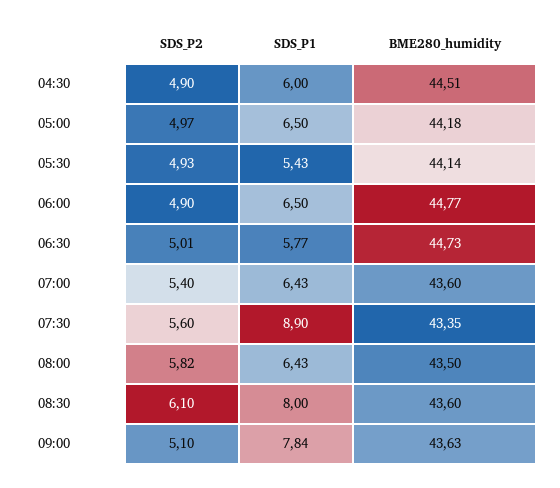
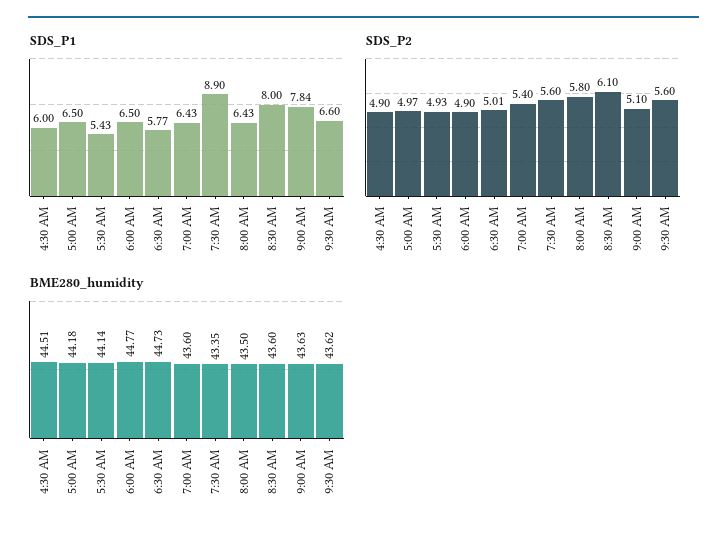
SDS_P2, 08:00: 5.82 -> 5.8
SDS_P1, 9:30 AM: none -> 6.6
SDS_P2, 9:30 AM: none -> 5.6
BME280_humidity, 9:30 AM: none -> 43.62

